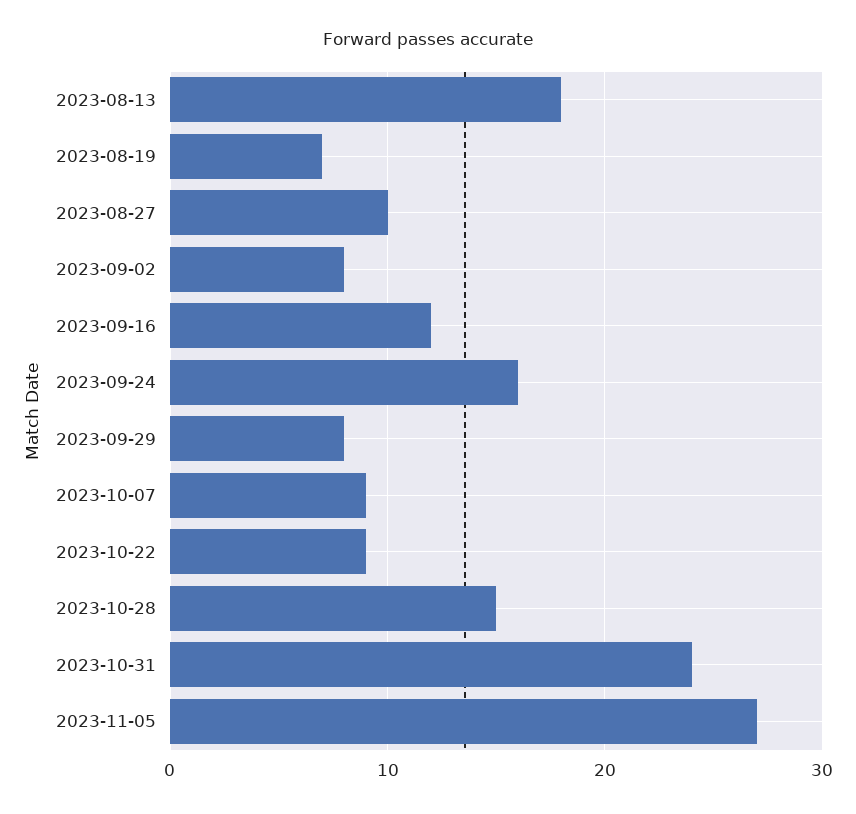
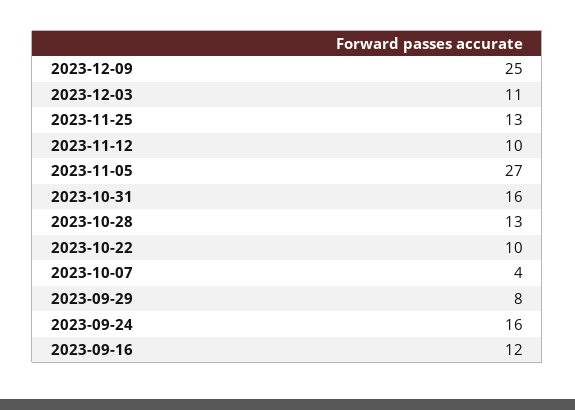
2023-08-13: 18 -> none
2023-08-19: 7 -> none
2023-08-27: 10 -> none
2023-09-02: 8 -> none
2023-10-07: 9 -> 4
2023-10-22: 9 -> 10
2023-10-28: 15 -> 13
2023-10-31: 24 -> 16
2023-12-09: none -> 25
2023-12-03: none -> 11
2023-11-25: none -> 13
2023-11-12: none -> 10

